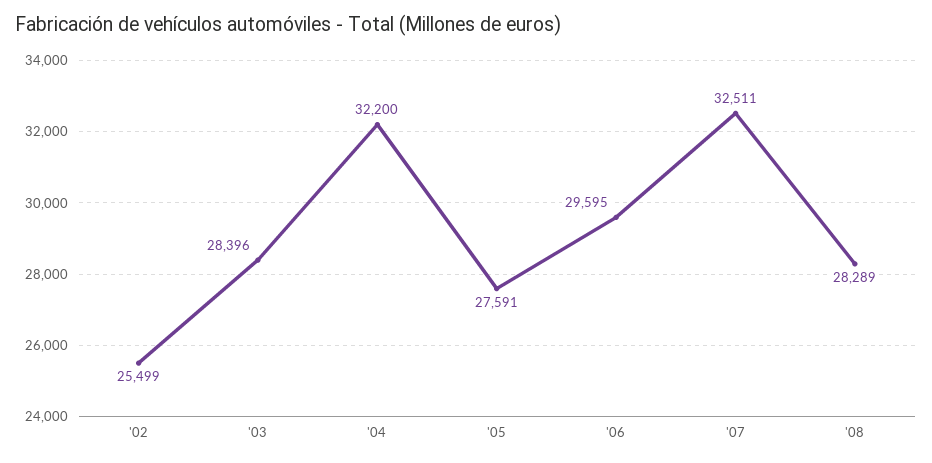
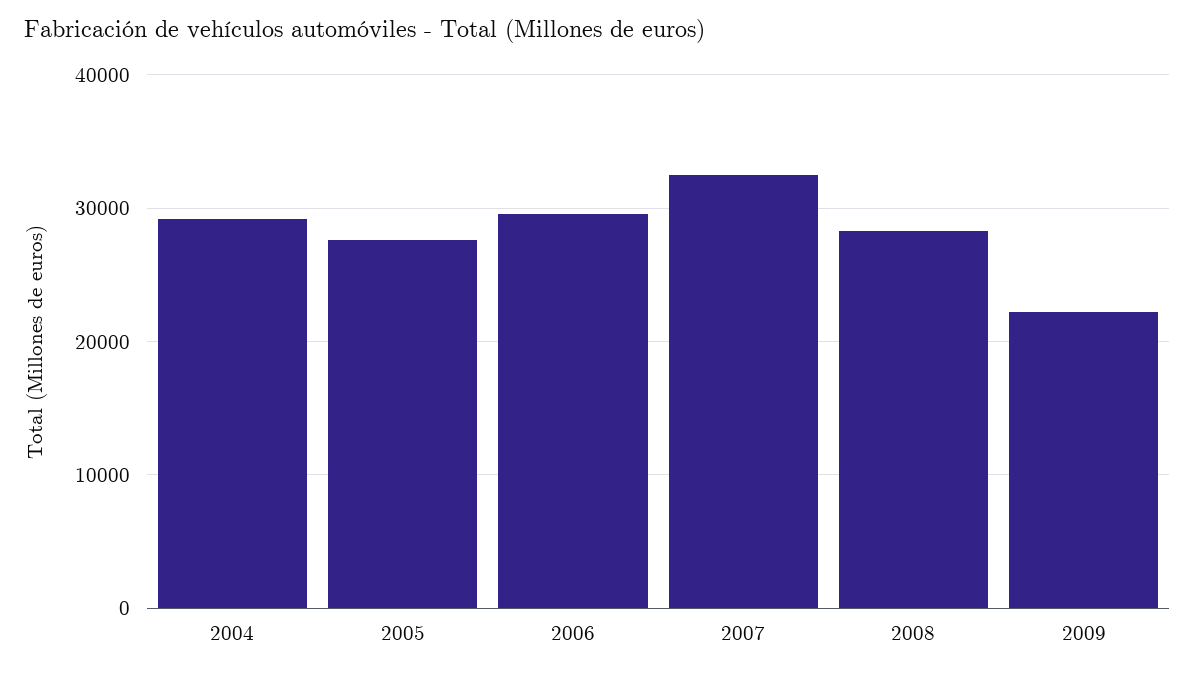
'02: 25499 -> none
'03: 28396 -> none
'04: 32200 -> 29000
2009: none -> 22000

